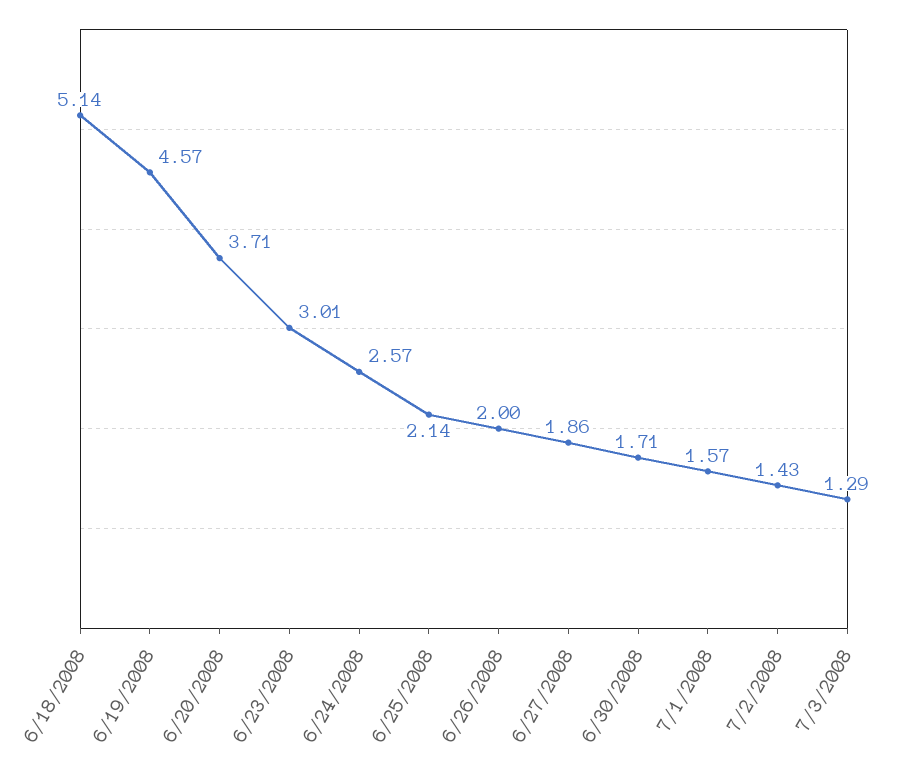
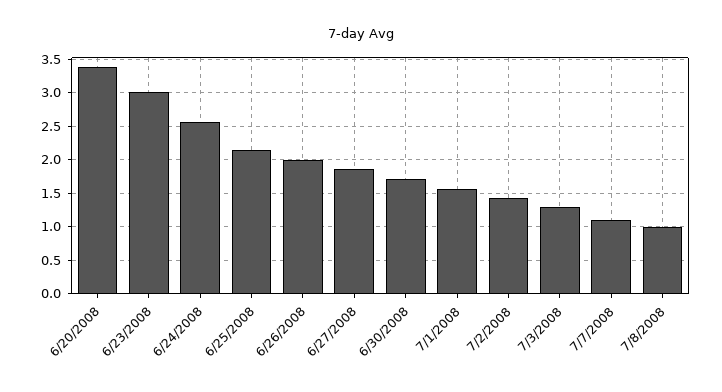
6/18/2008: 5.14 -> none
6/19/2008: 4.57 -> none
6/20/2008: 3.71 -> 3.4
7/7/2008: none -> 1.1
7/8/2008: none -> 1

